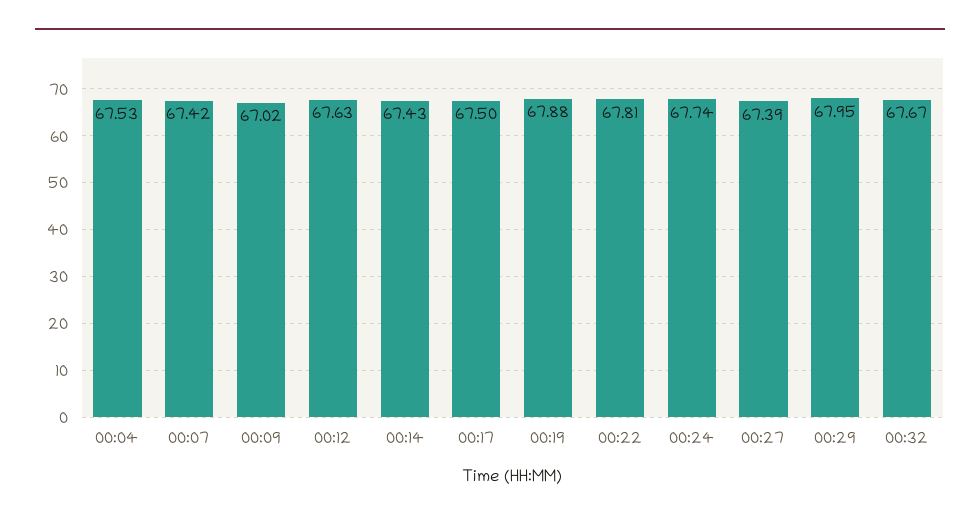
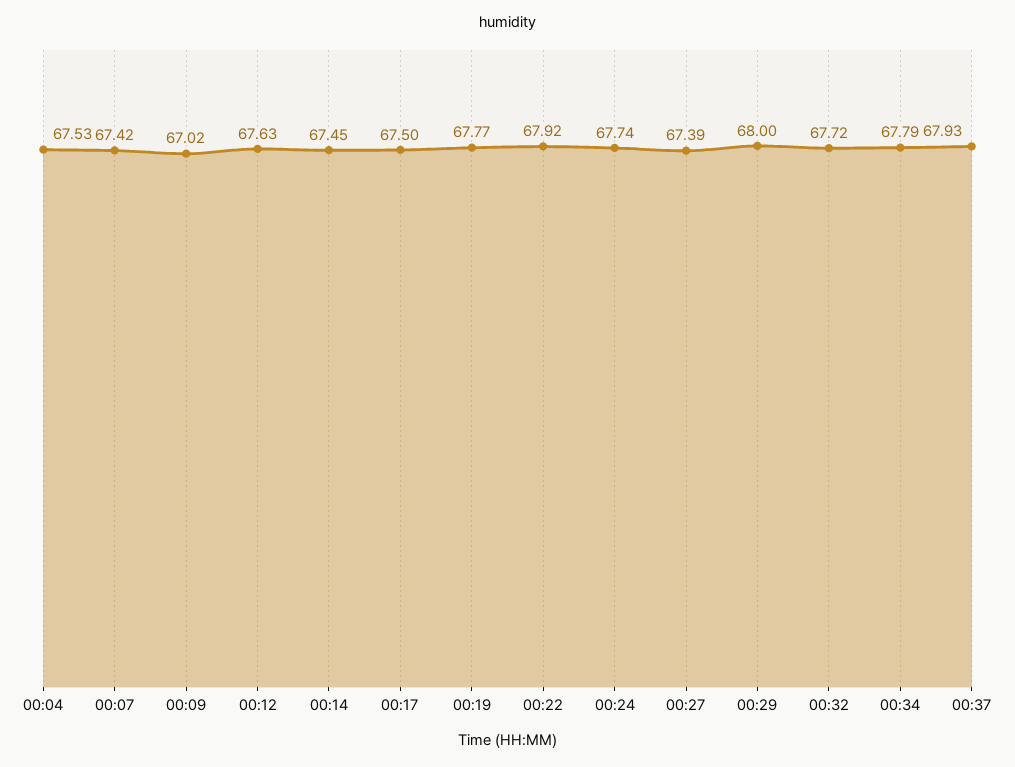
00:14: 67.43 -> 67.45
00:19: 67.88 -> 67.77
00:22: 67.81 -> 67.92
00:29: 67.95 -> 68
00:32: 67.67 -> 67.72
00:34: none -> 67.79
00:37: none -> 67.93

